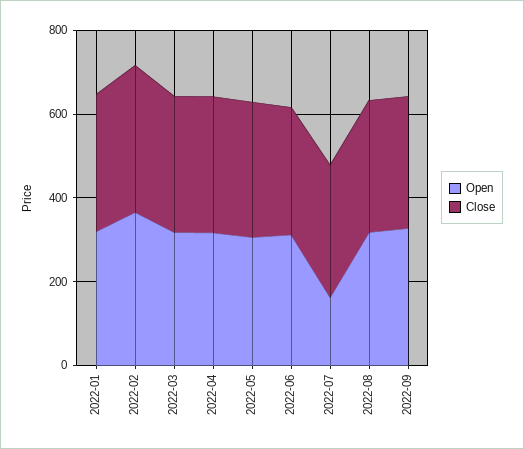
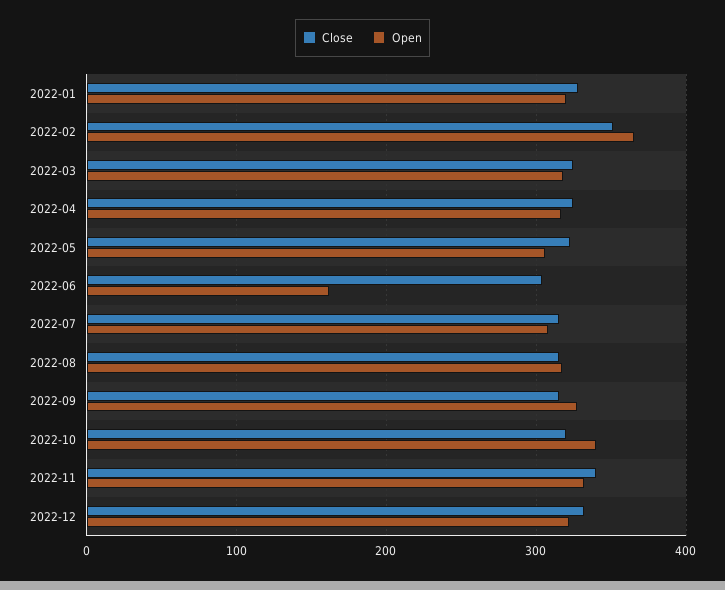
Open, 2022-06: 300 -> 160
Open, 2022-07: 150 -> 310
Close, 2022-10: none -> 320
Open, 2022-10: none -> 340
Close, 2022-11: none -> 340
Open, 2022-11: none -> 330
Close, 2022-12: none -> 330
Open, 2022-12: none -> 320

